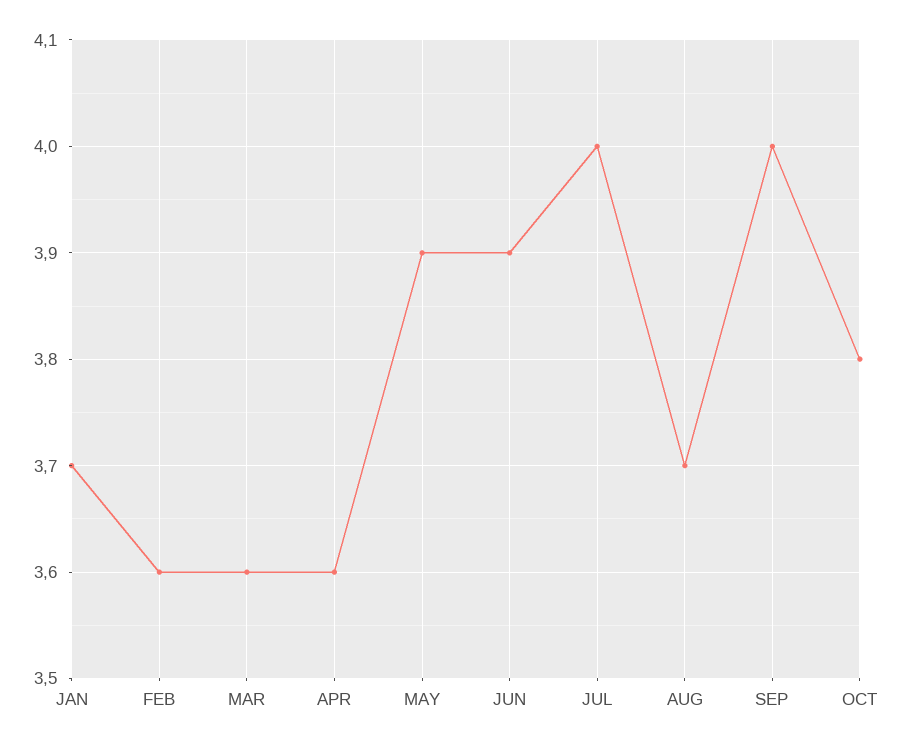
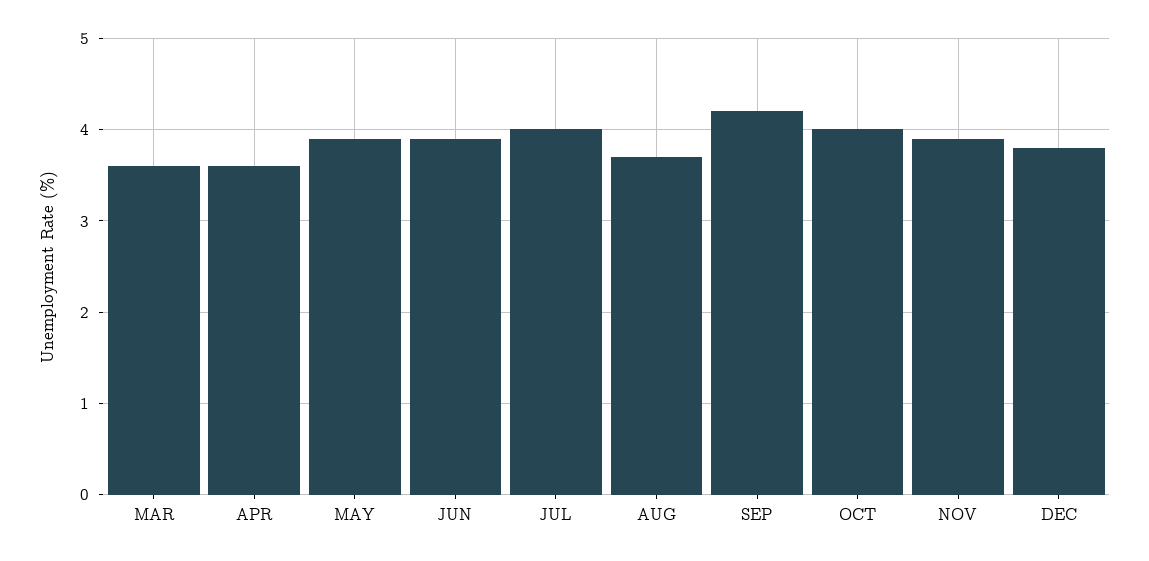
JAN: 3.7 -> none
FEB: 3.6 -> none
SEP: 4 -> 4.2
OCT: 3.8 -> 4
NOV: none -> 3.9
DEC: none -> 3.8

